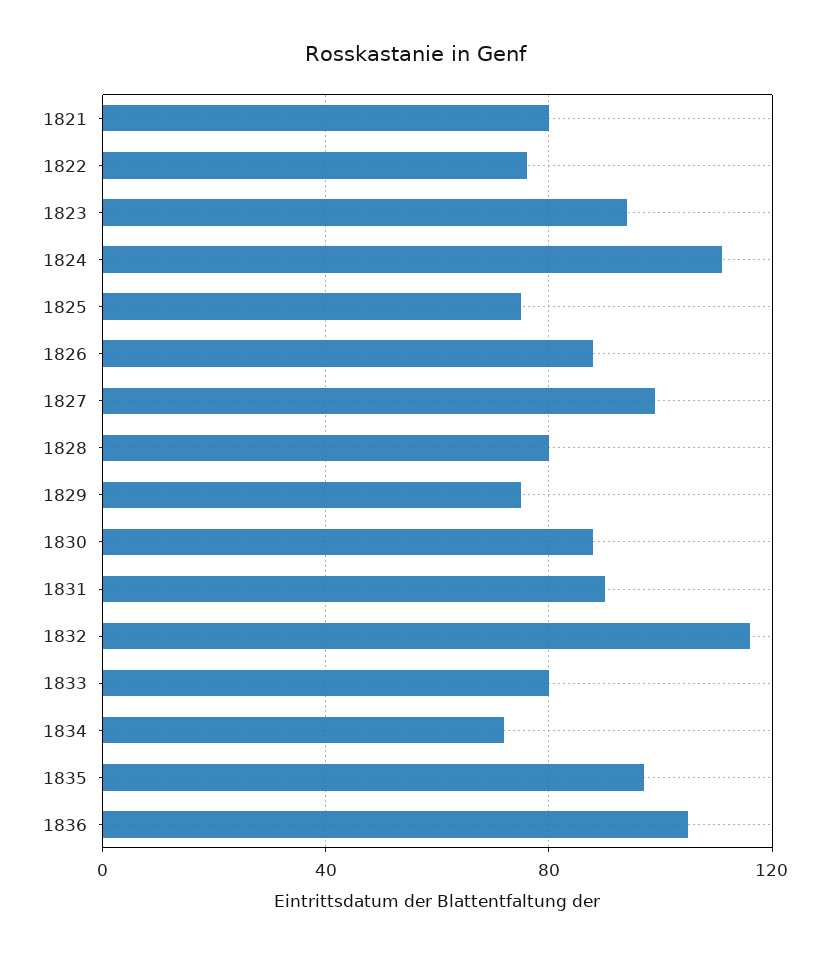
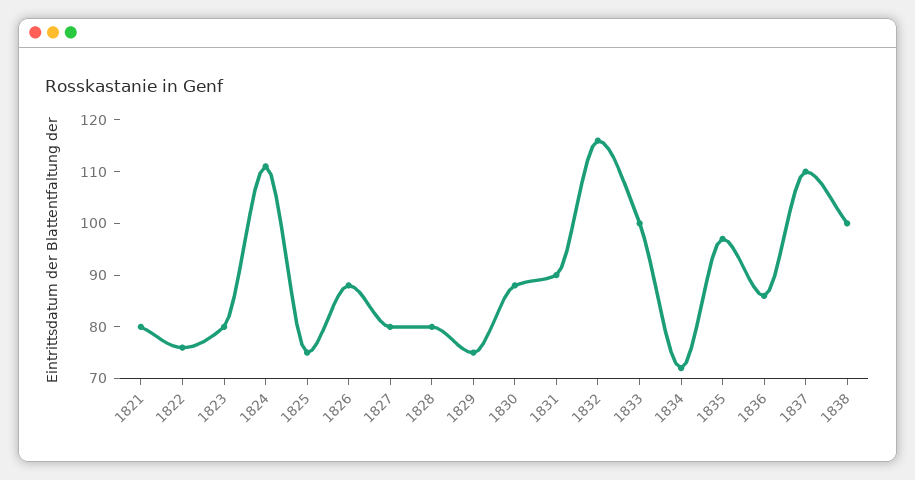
1823: 95 -> 80
1827: 100 -> 80
1833: 80 -> 100
1836: 105 -> 85
1837: none -> 110
1838: none -> 100

